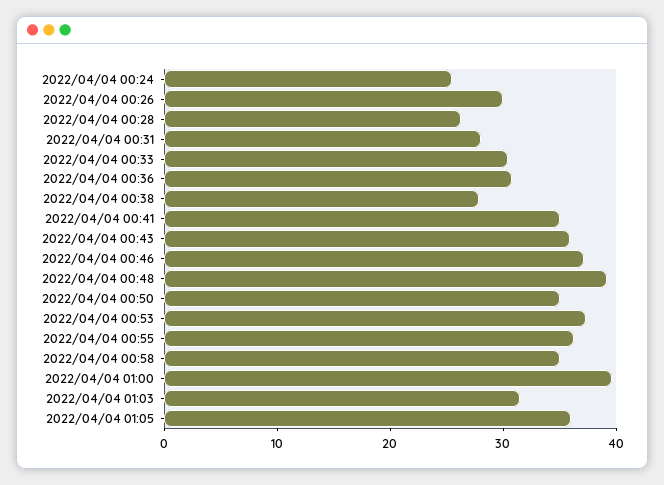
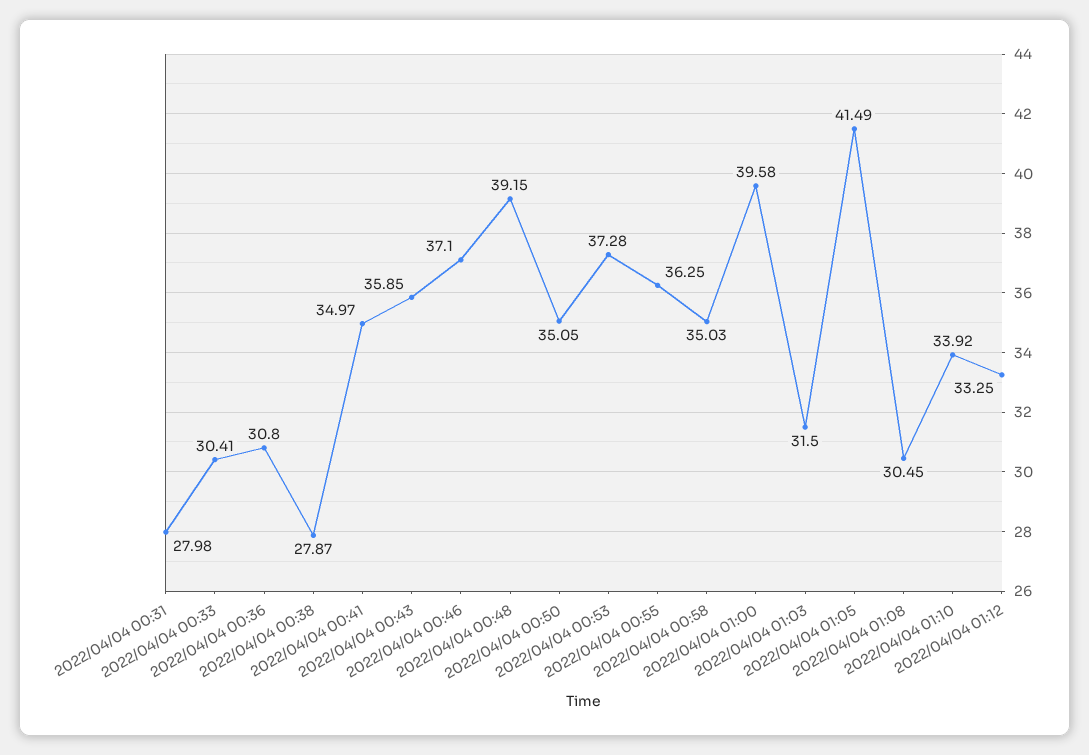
2022/04/04 00:24: 26 -> none
2022/04/04 00:26: 30 -> none
2022/04/04 00:28: 26 -> none
2022/04/04 01:05: 36 -> 41.49
2022/04/04 01:08: none -> 30.45
2022/04/04 01:10: none -> 33.92
2022/04/04 01:12: none -> 33.25

